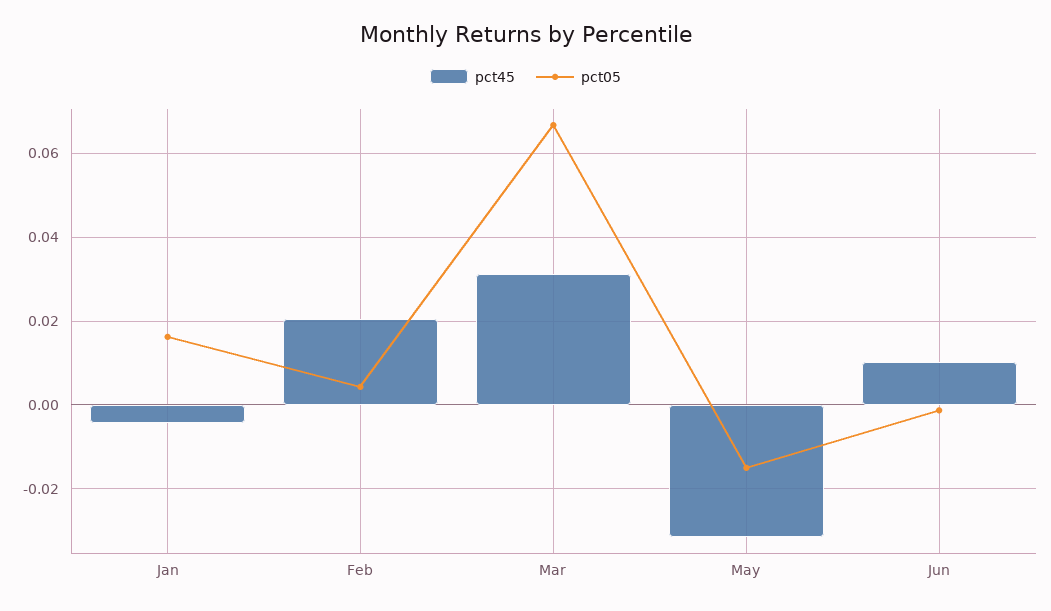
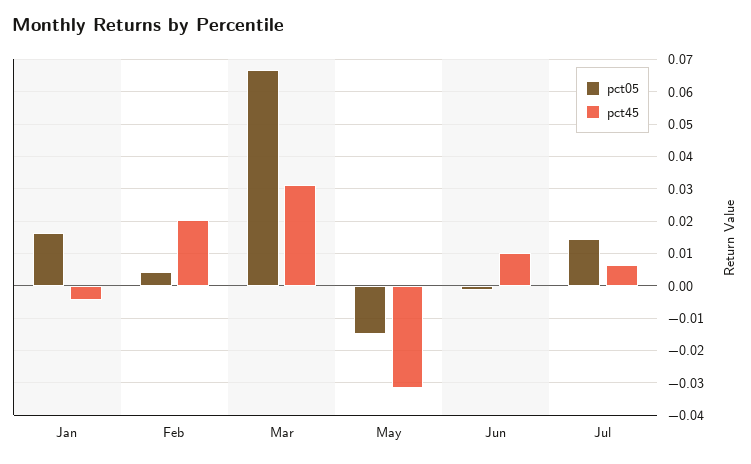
pct05, Jul: none -> 0.014
pct45, Jul: none -> 0.006

